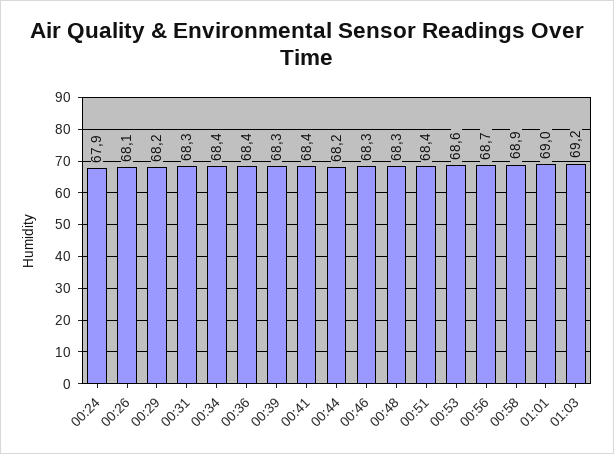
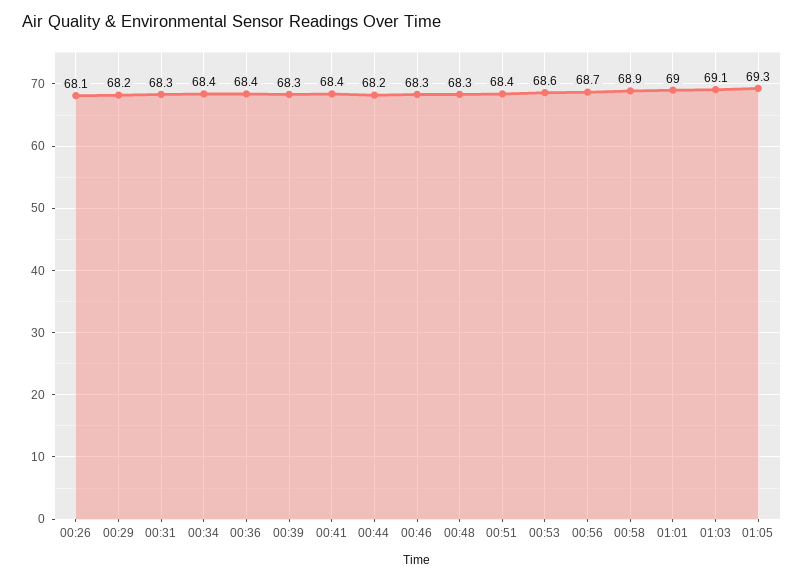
00:24: 67.9 -> none
01:03: 69.2 -> 69.1
01:05: none -> 69.3

